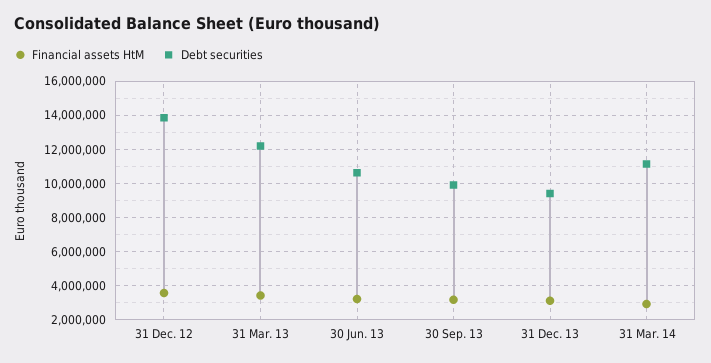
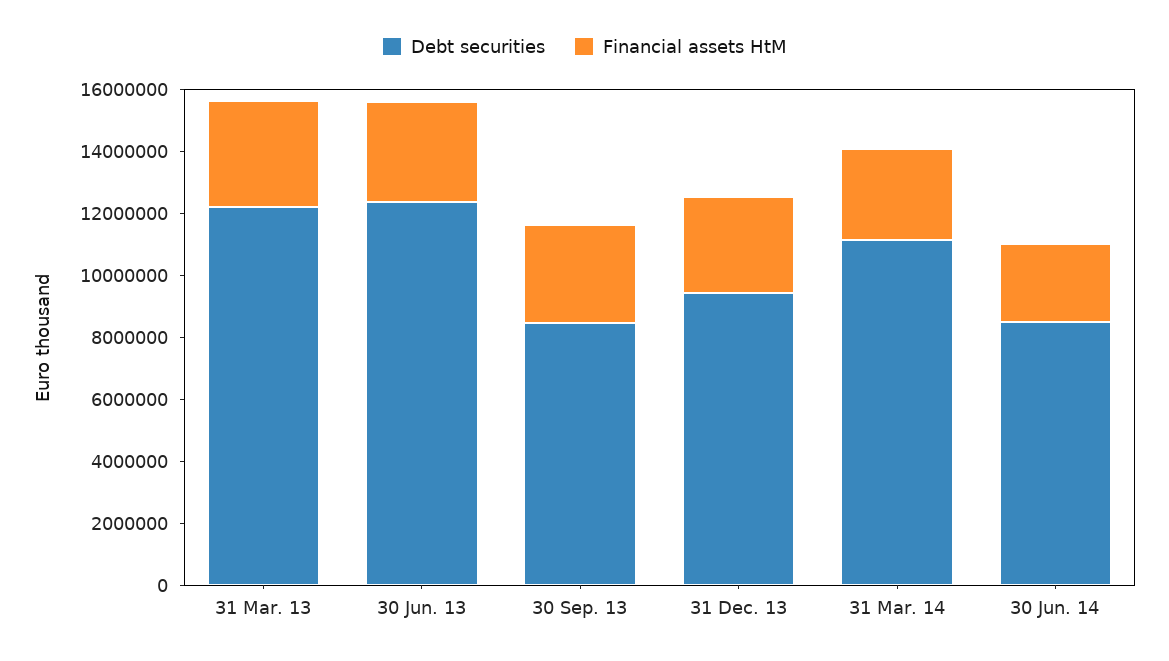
Financial assets HtM, 31 Dec. 12: 3500000 -> none
Debt securities, 31 Dec. 12: 14000000 -> none
Debt securities, 30 Jun. 13: 10500000 -> 12500000
Debt securities, 30 Sep. 13: 10000000 -> 8500000
Debt securities, 30 Jun. 14: none -> 8500000
Financial assets HtM, 30 Jun. 14: none -> 2500000

